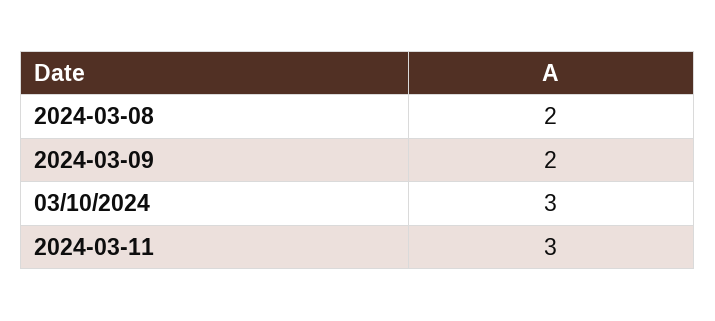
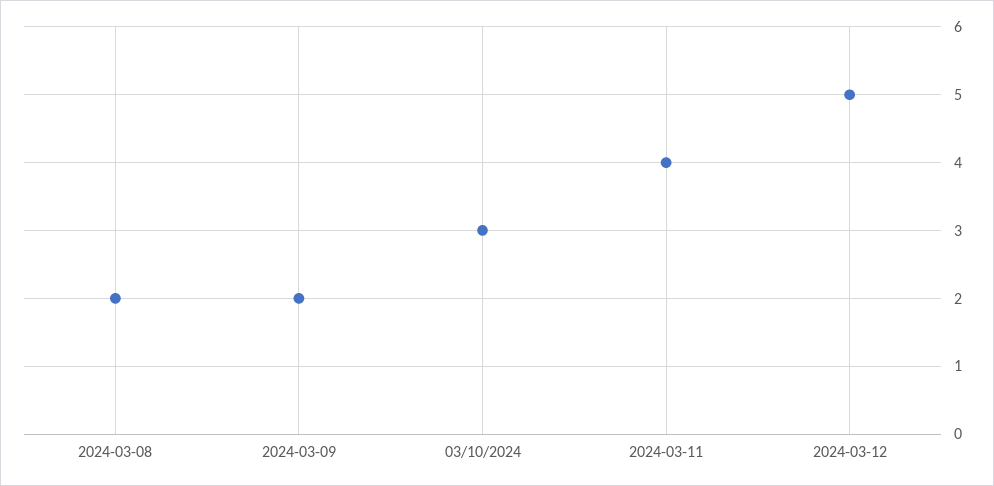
2024-03-11: 3 -> 4
2024-03-12: none -> 5

